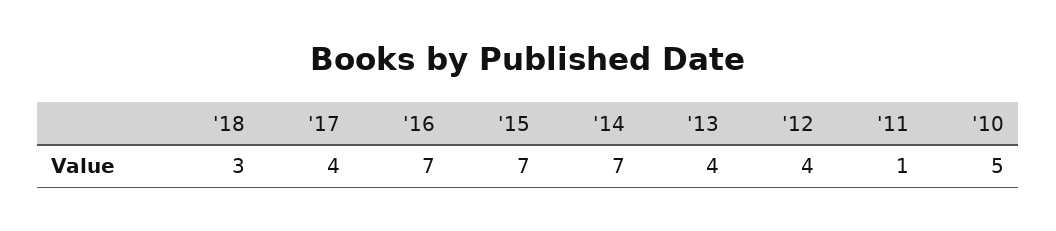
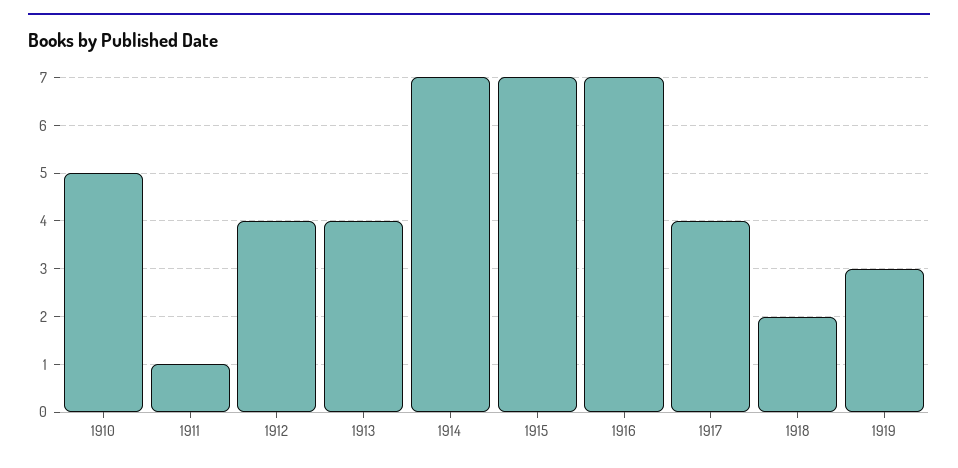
'18: 3 -> 2
1919: none -> 3

